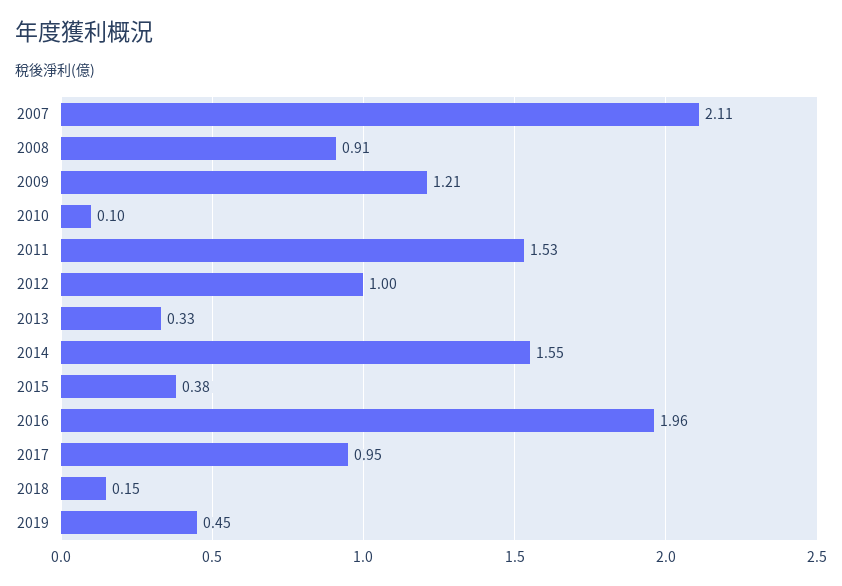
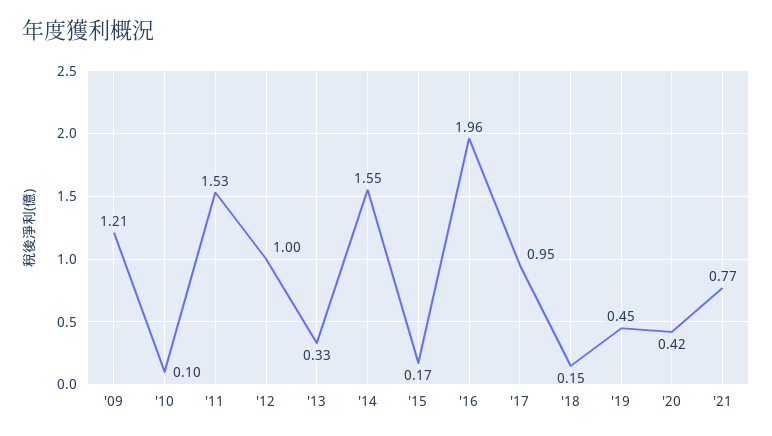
2007: 2.11 -> none
2008: 0.91 -> none
2015: 0.38 -> 0.17
'20: none -> 0.42
'21: none -> 0.77

